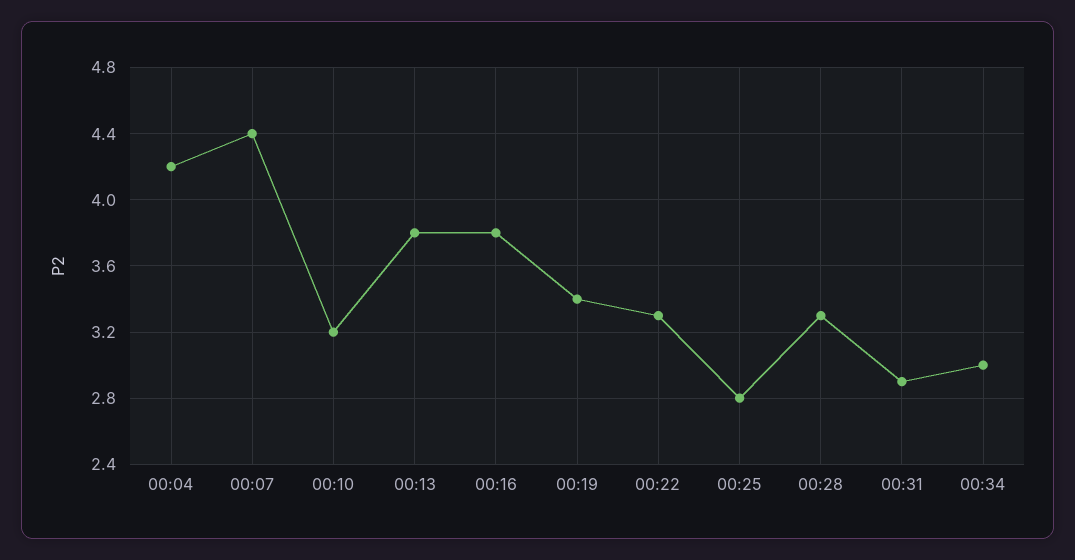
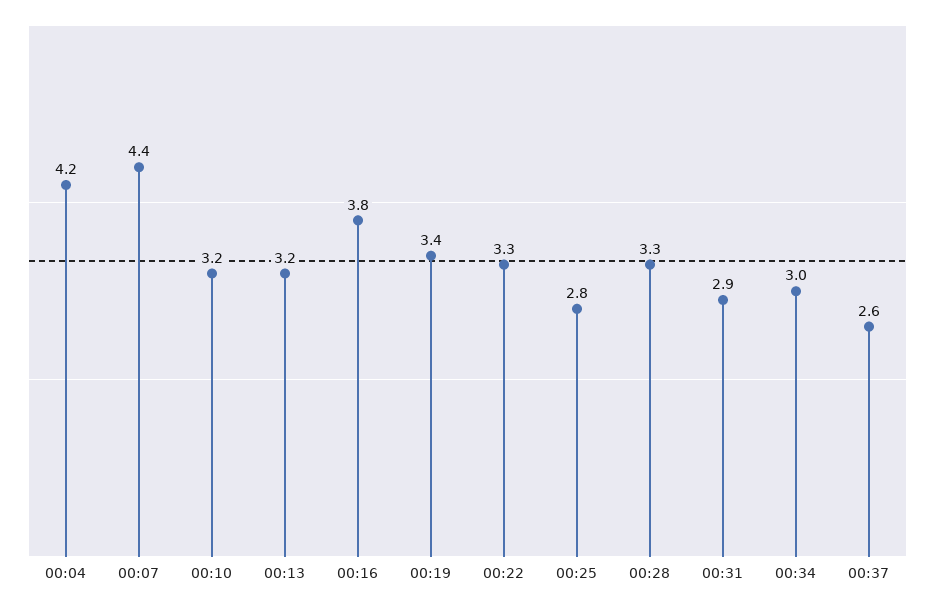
00:13: 3.8 -> 3.2
00:37: none -> 2.6

